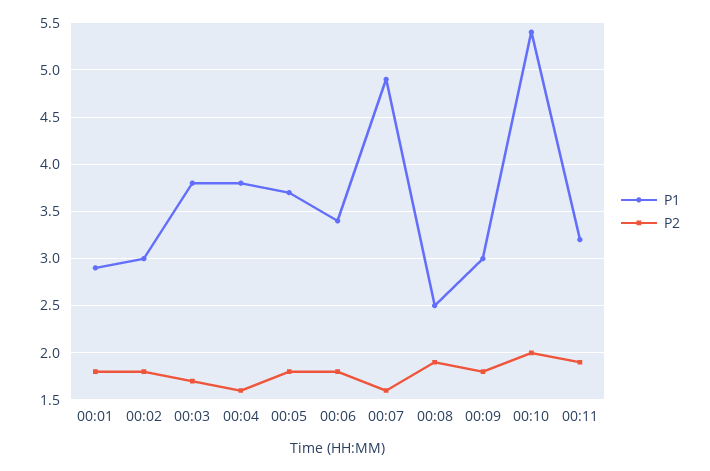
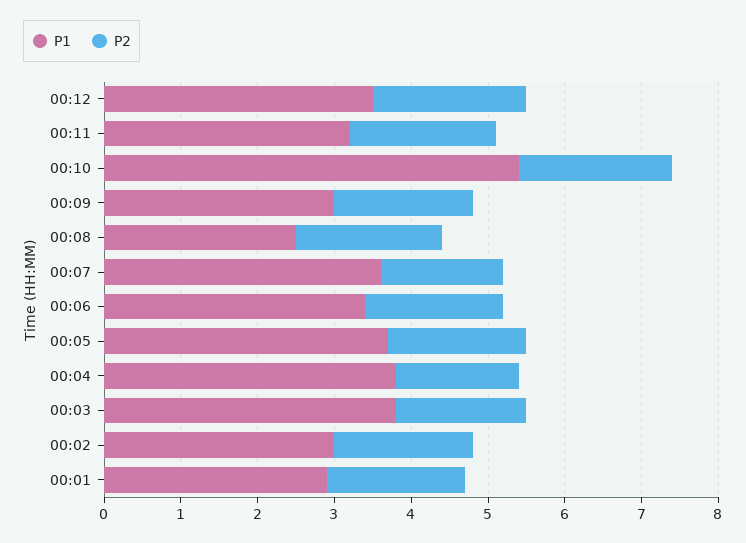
P1, 00:07: 4.9 -> 3.5
P1, 00:12: none -> 3.5
P2, 00:12: none -> 2

